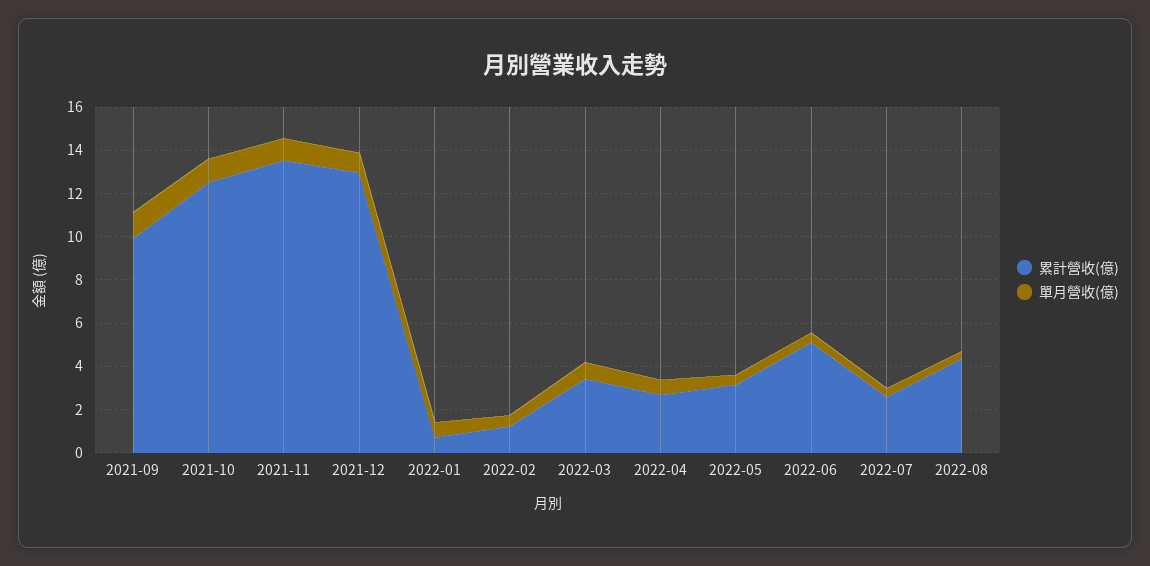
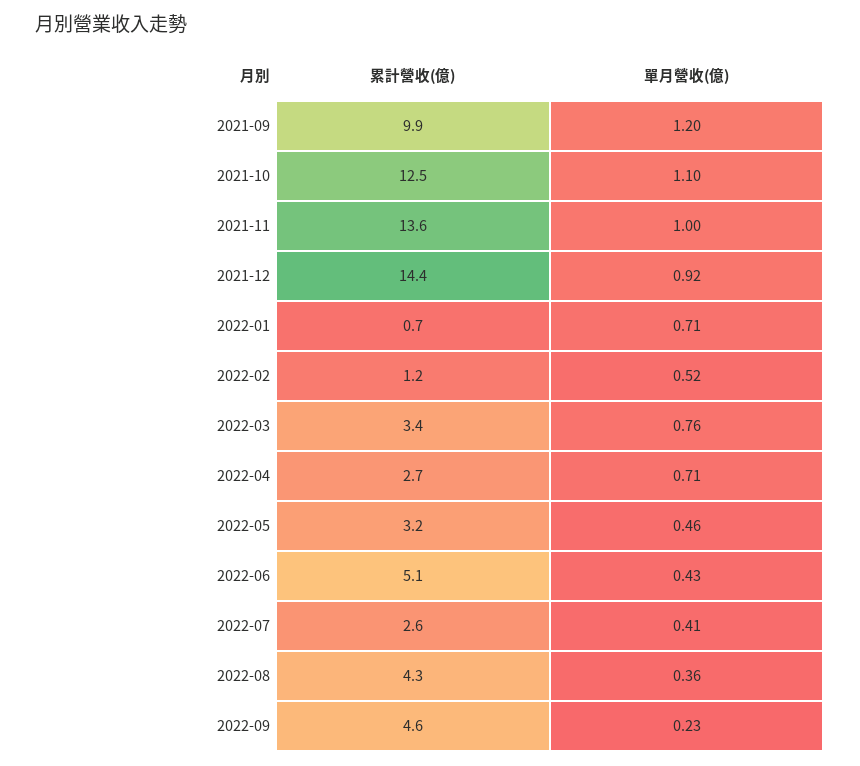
累計營收(億), 2021-12: 13 -> 14.4
累計營收(億), 2022-09: none -> 4.6
單月營收(億), 2022-09: none -> 0.23

